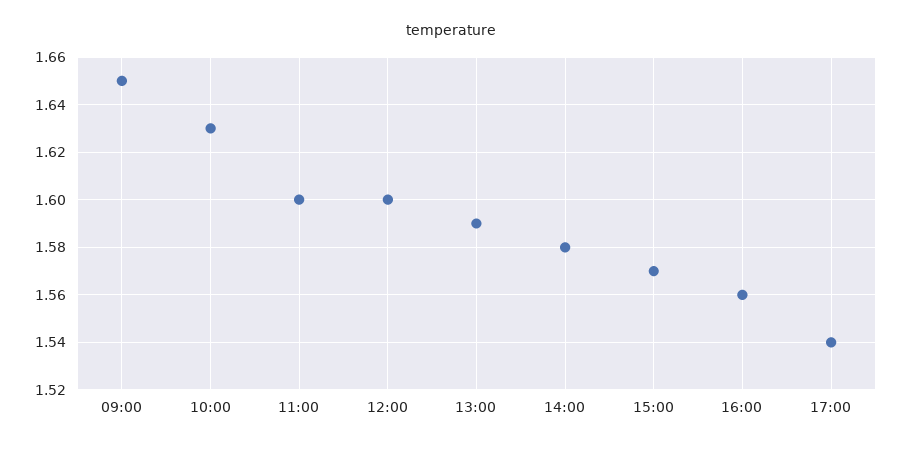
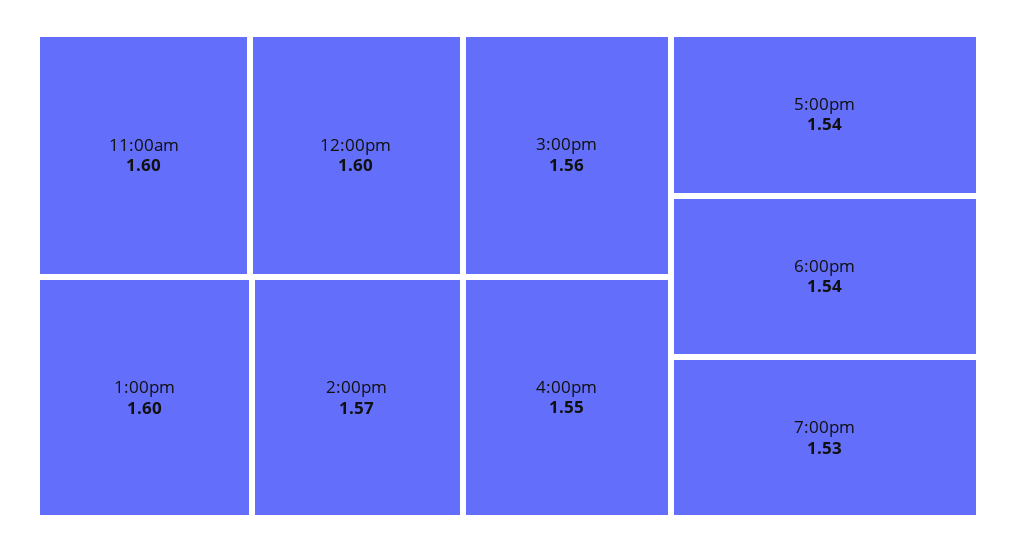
09:00: 1.65 -> none
10:00: 1.63 -> none
13:00: 1.59 -> 1.6
14:00: 1.58 -> 1.57
15:00: 1.57 -> 1.56
16:00: 1.56 -> 1.55
6:00pm: none -> 1.54
7:00pm: none -> 1.53

